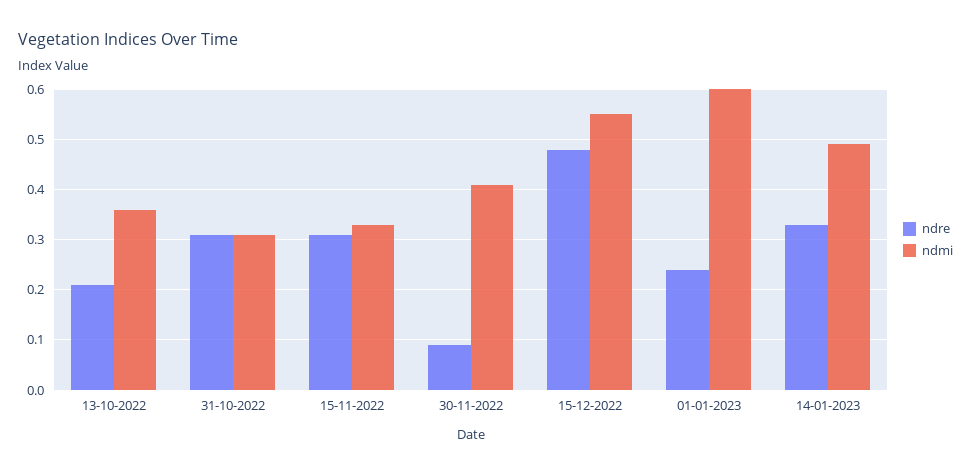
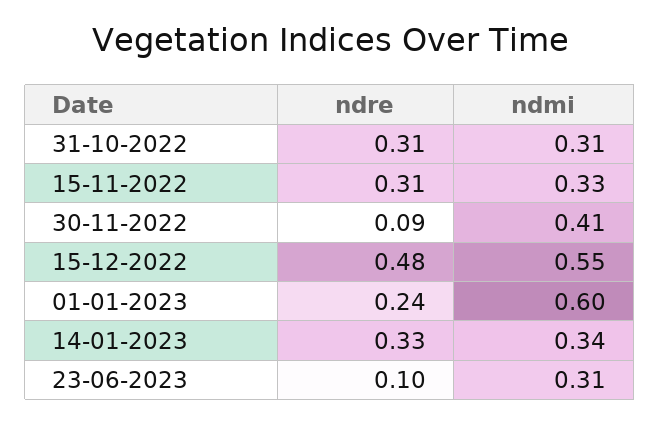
ndre, 13-10-2022: 0.2 -> none
ndmi, 13-10-2022: 0.35 -> none
ndmi, 14-01-2023: 0.5 -> 0.34
ndre, 23-06-2023: none -> 0.1
ndmi, 23-06-2023: none -> 0.31

